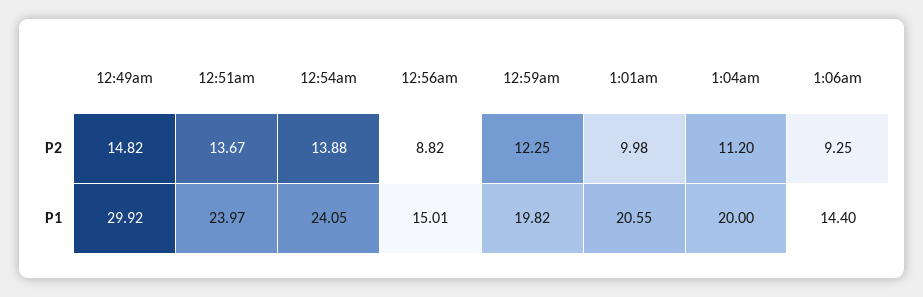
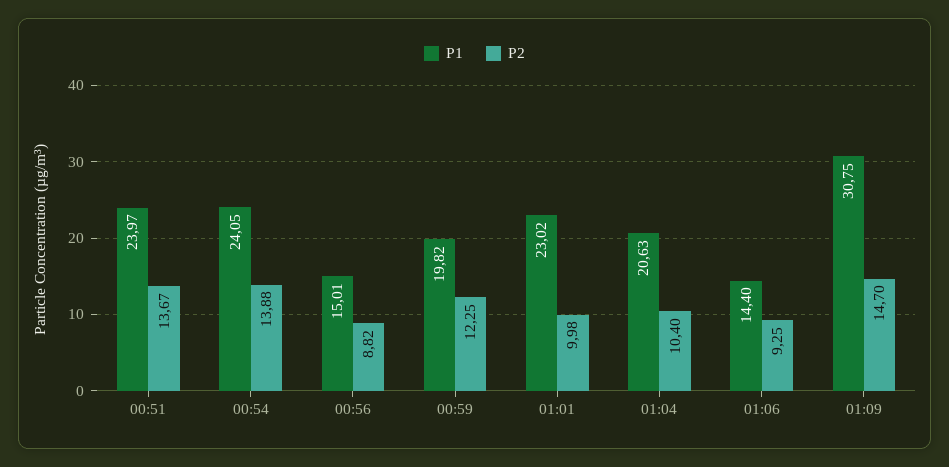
P2, 12:49am: 14.82 -> none
P2, 1:04am: 11.2 -> 10.4
P1, 12:49am: 29.92 -> none
P1, 1:01am: 20.55 -> 23.02
P1, 1:04am: 20 -> 20.63
P1, 01:09: none -> 30.75
P2, 01:09: none -> 14.7

